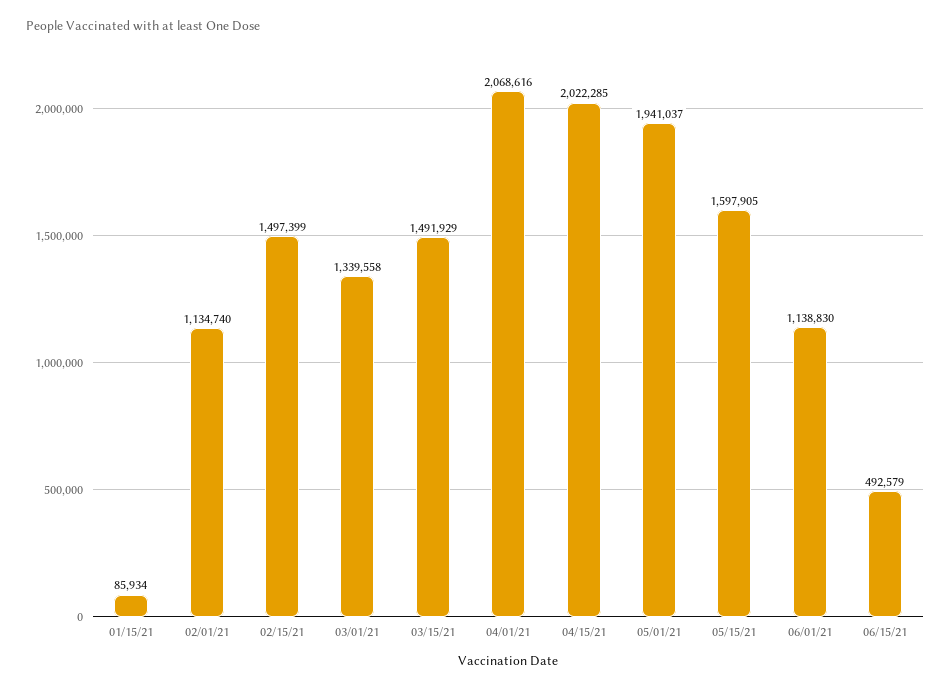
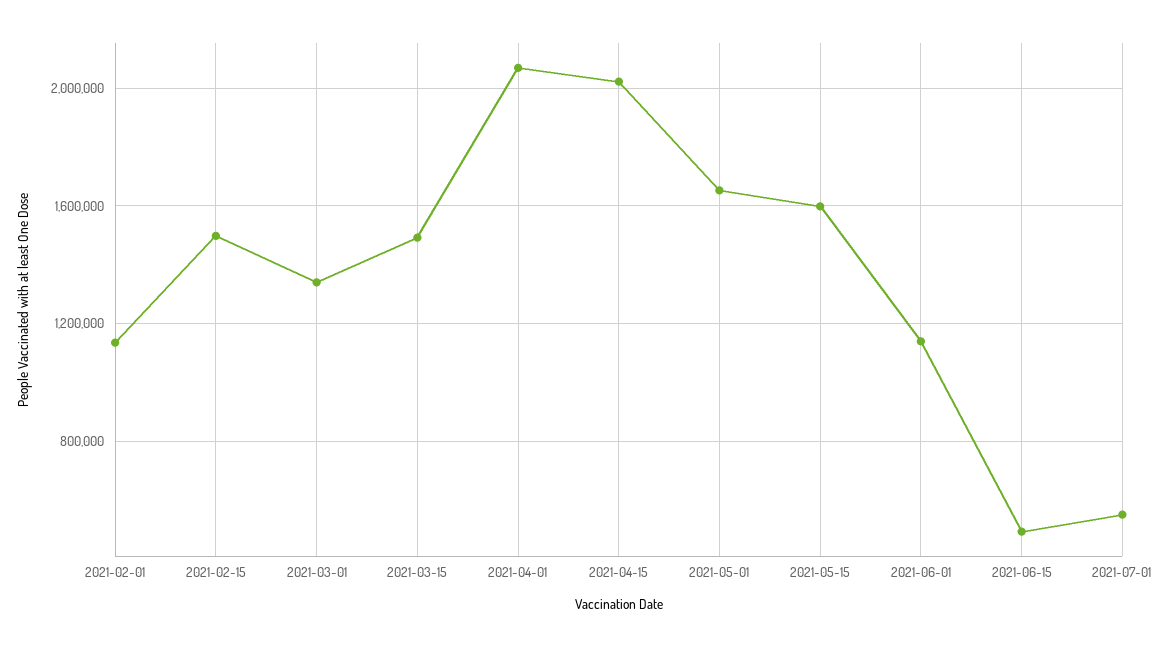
01/15/21: 85934 -> none
05/01/21: 1941037 -> 1650000
2021-07-01: none -> 550000

